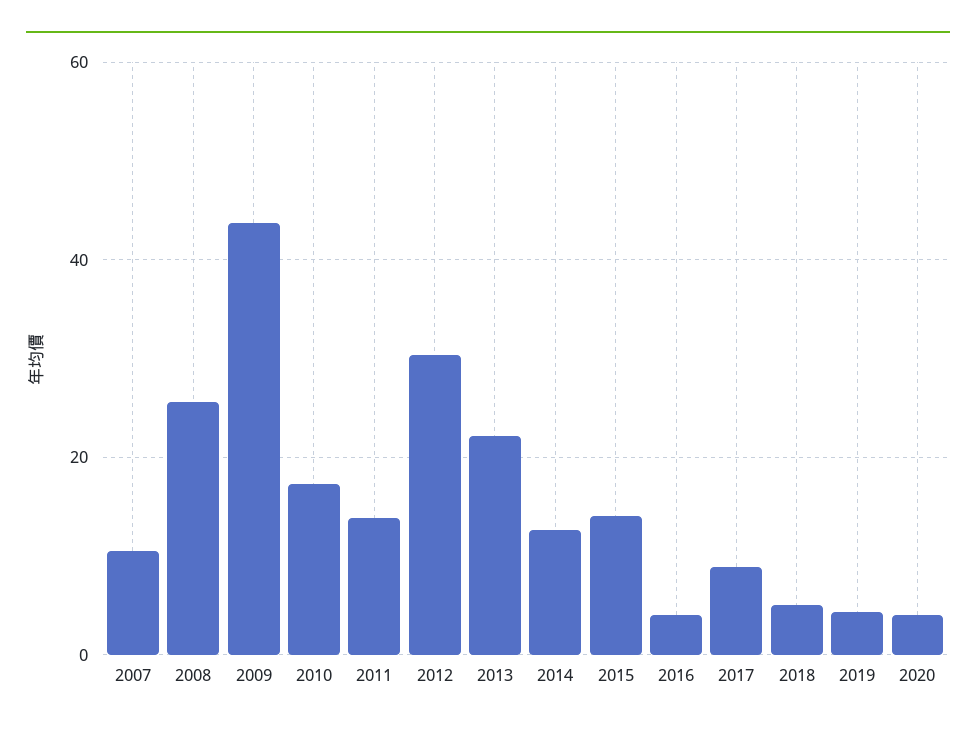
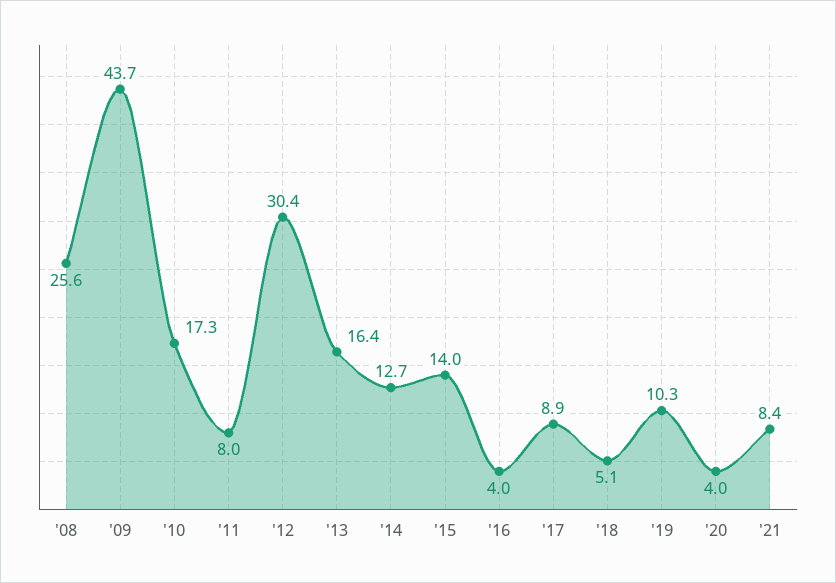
2007: 10 -> none
2011: 14 -> 8
2013: 22 -> 16.4
2019: 4 -> 10.3
'21: none -> 8.4

